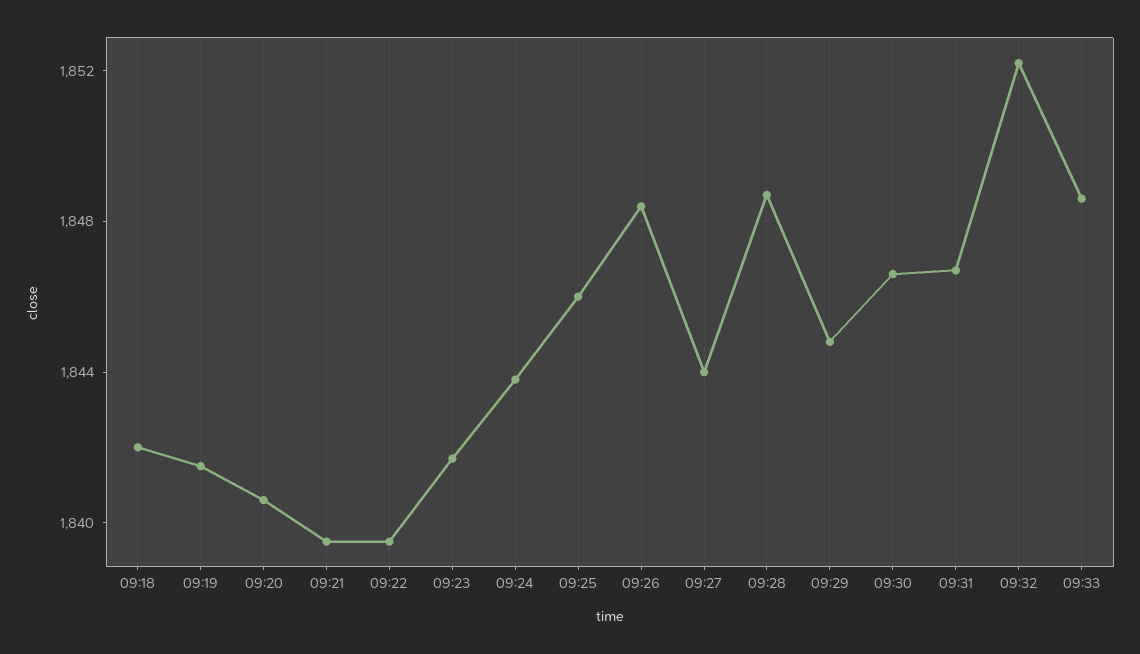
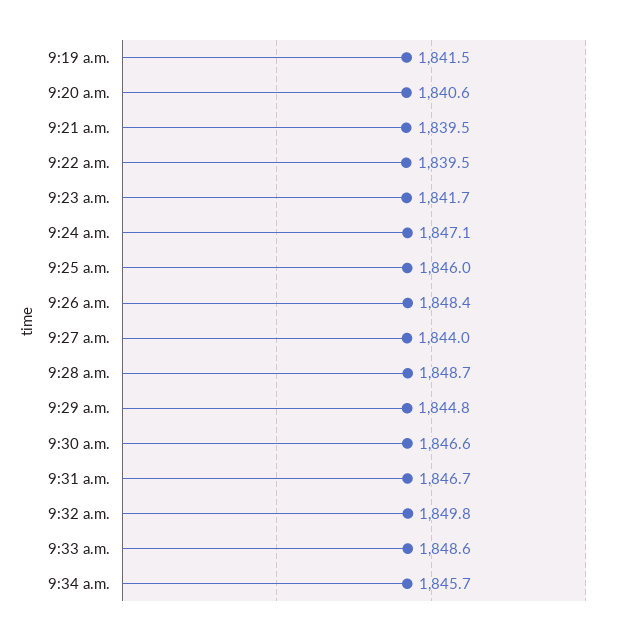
09:18: 1842 -> none
09:24: 1844 -> 1847.1
09:32: 1852 -> 1849.8
9:34 a.m.: none -> 1845.7

